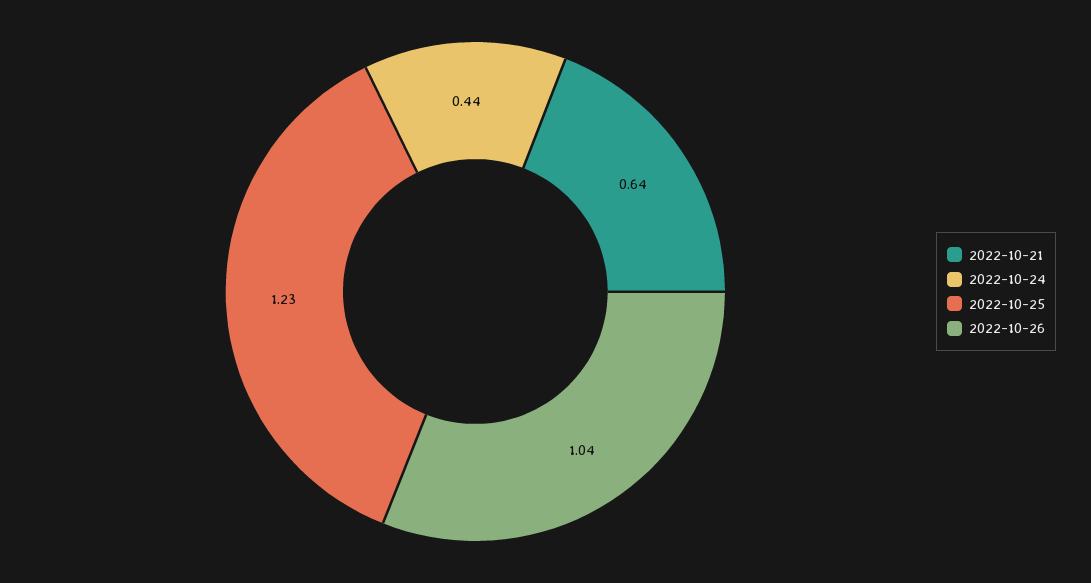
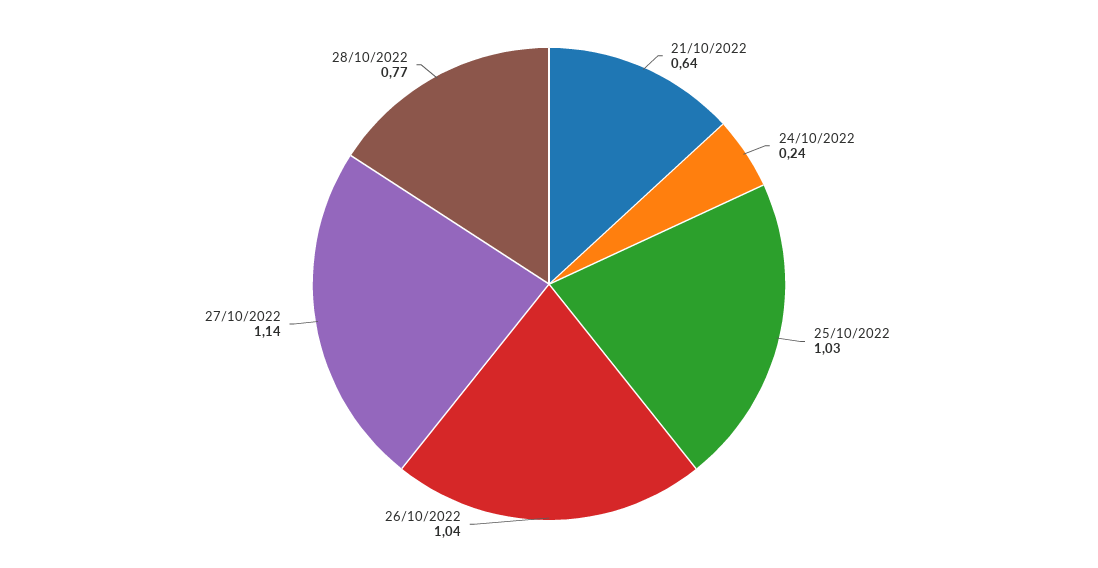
2022-10-24: 0.44 -> 0.24
2022-10-25: 1.23 -> 1.03
27/10/2022: none -> 1.14
28/10/2022: none -> 0.77

